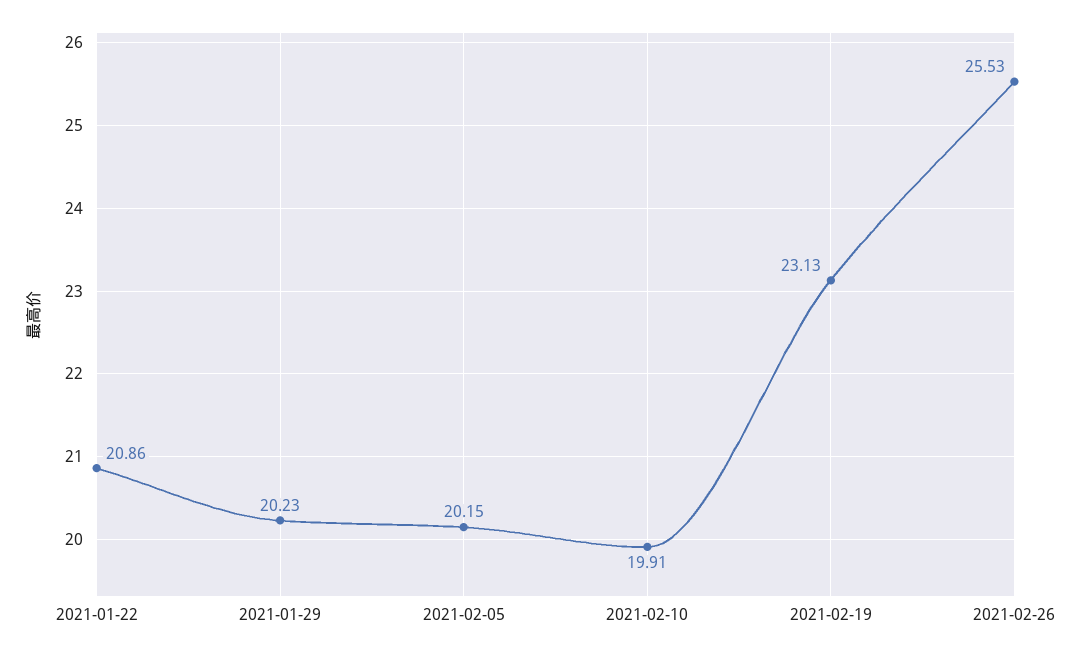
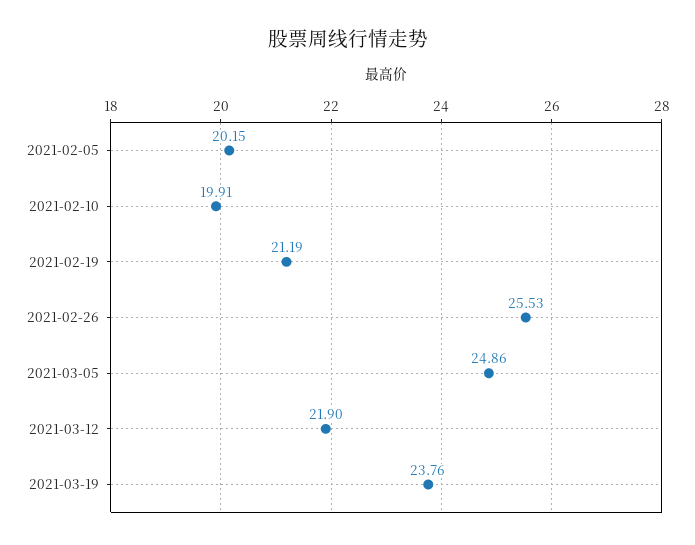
2021-01-22: 20.86 -> none
2021-01-29: 20.23 -> none
2021-02-19: 23.13 -> 21.19
2021-03-05: none -> 24.86
2021-03-12: none -> 21.9
2021-03-19: none -> 23.76

